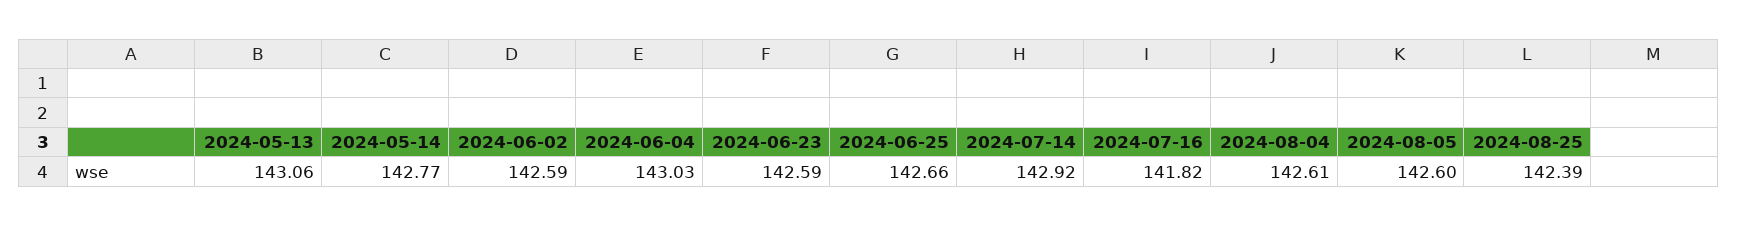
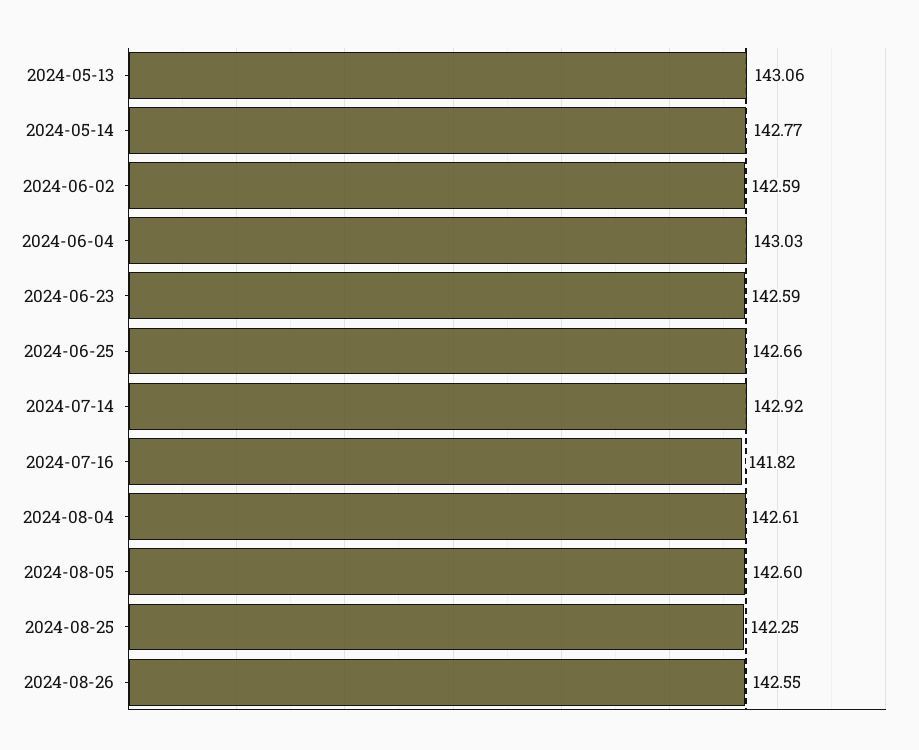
2024-08-25: 142.39 -> 142.25
2024-08-26: none -> 142.55

